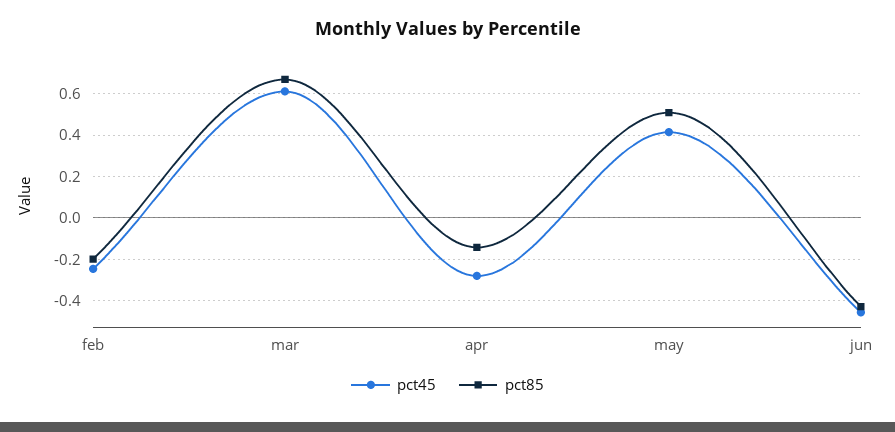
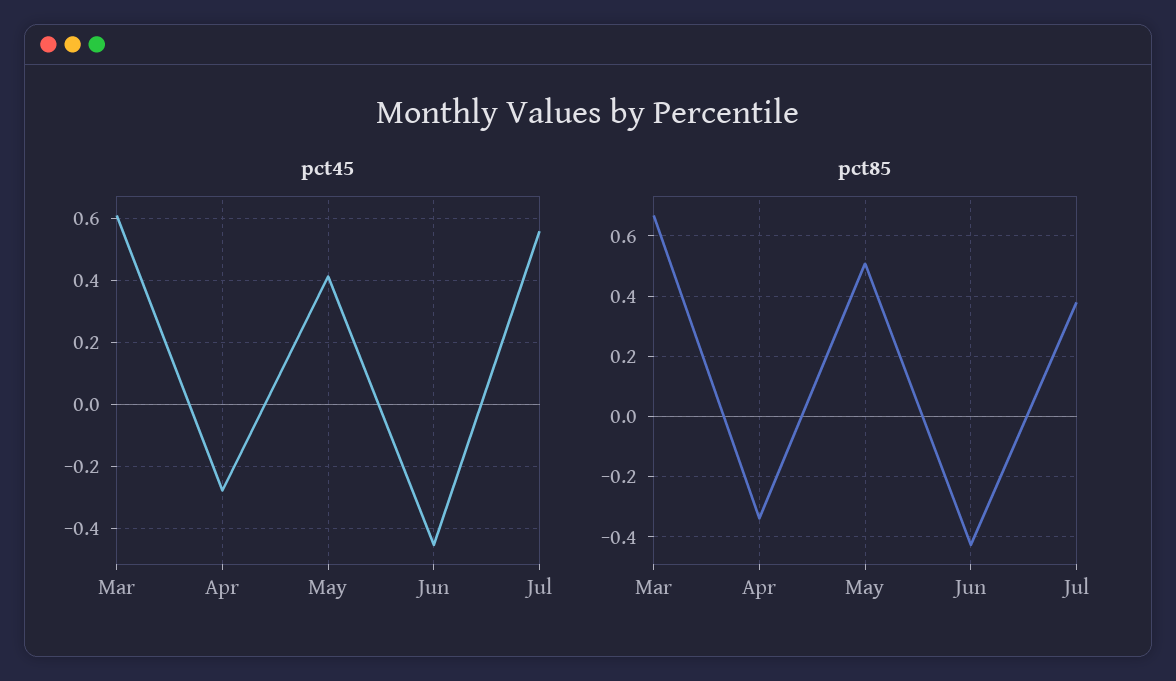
pct45, feb: -0.25 -> none
pct85, feb: -0.2 -> none
pct85, apr: -0.15 -> -0.34
pct45, Jul: none -> 0.56
pct85, Jul: none -> 0.38

